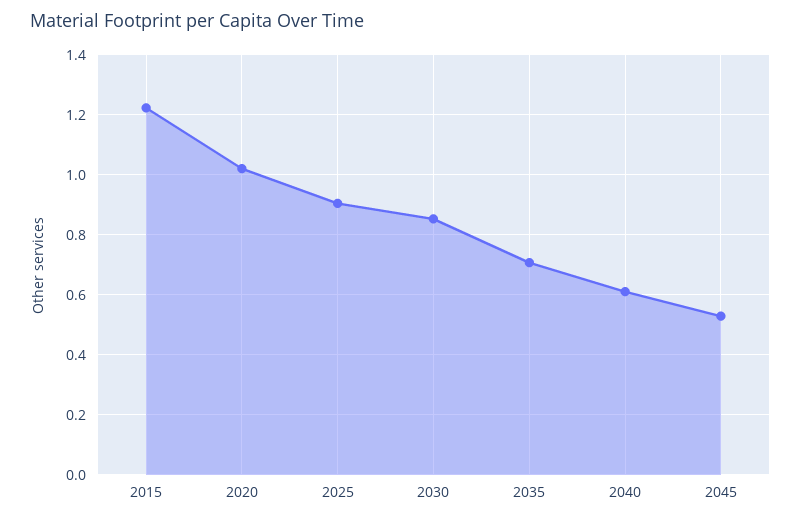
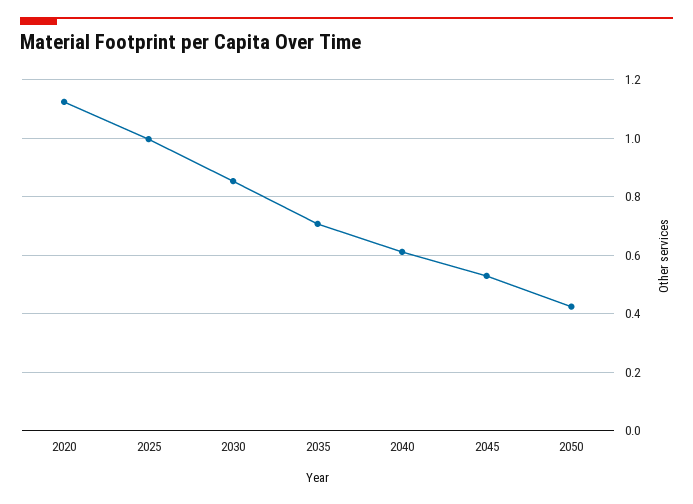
2015: 1.22 -> none
2020: 1.02 -> 1.125
2025: 0.9 -> 1
2050: none -> 0.425

